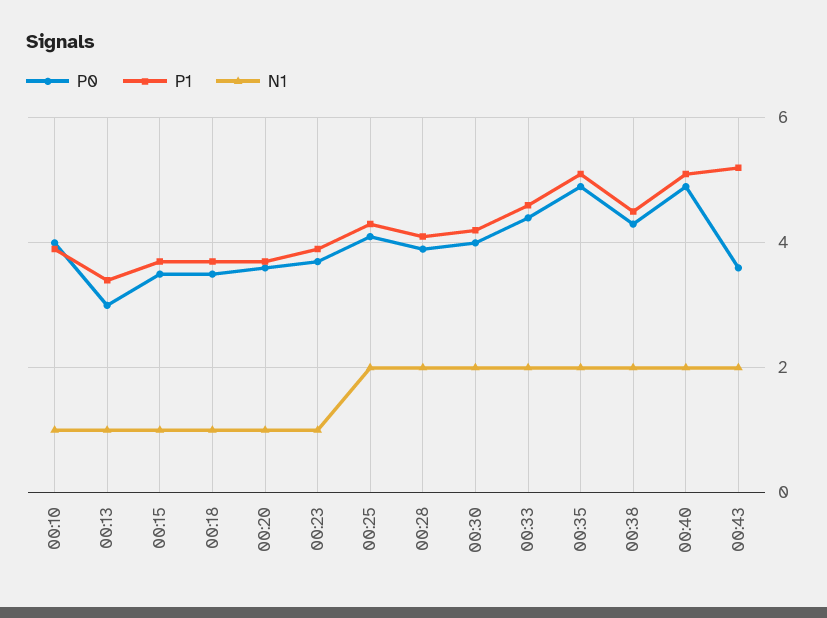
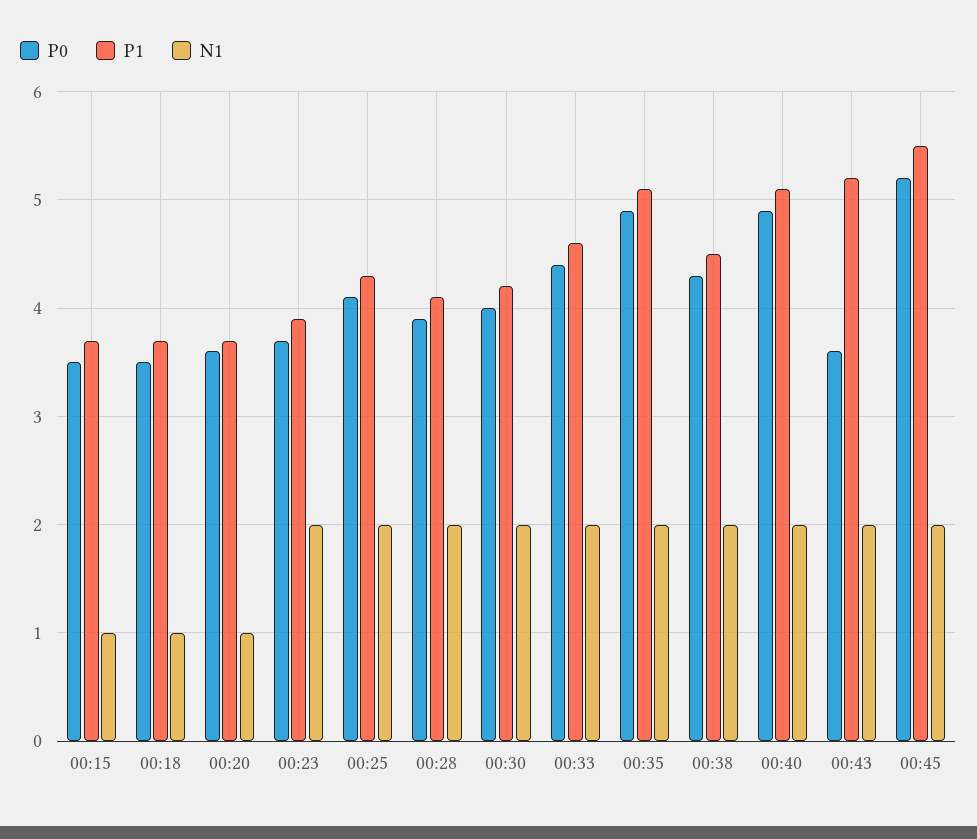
P0, 00:10: 4 -> none
P1, 00:10: 4 -> none
N1, 00:10: 1 -> none
P0, 00:13: 3 -> none
P1, 00:13: 3.5 -> none
N1, 00:13: 1 -> none
N1, 00:23: 1 -> 2
P0, 00:45: none -> 5.2
P1, 00:45: none -> 5.5
N1, 00:45: none -> 2

